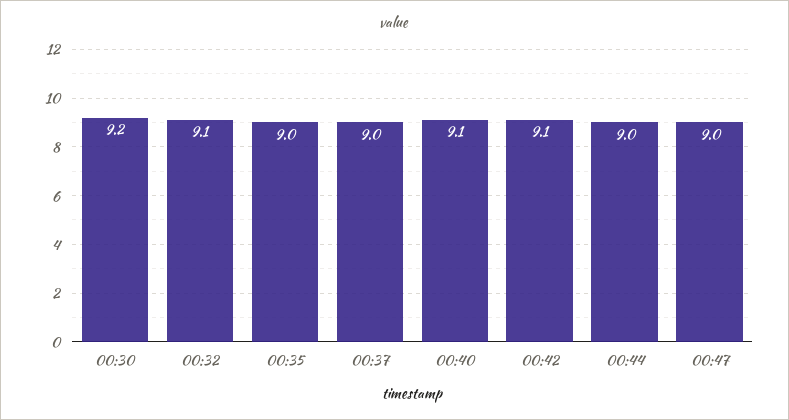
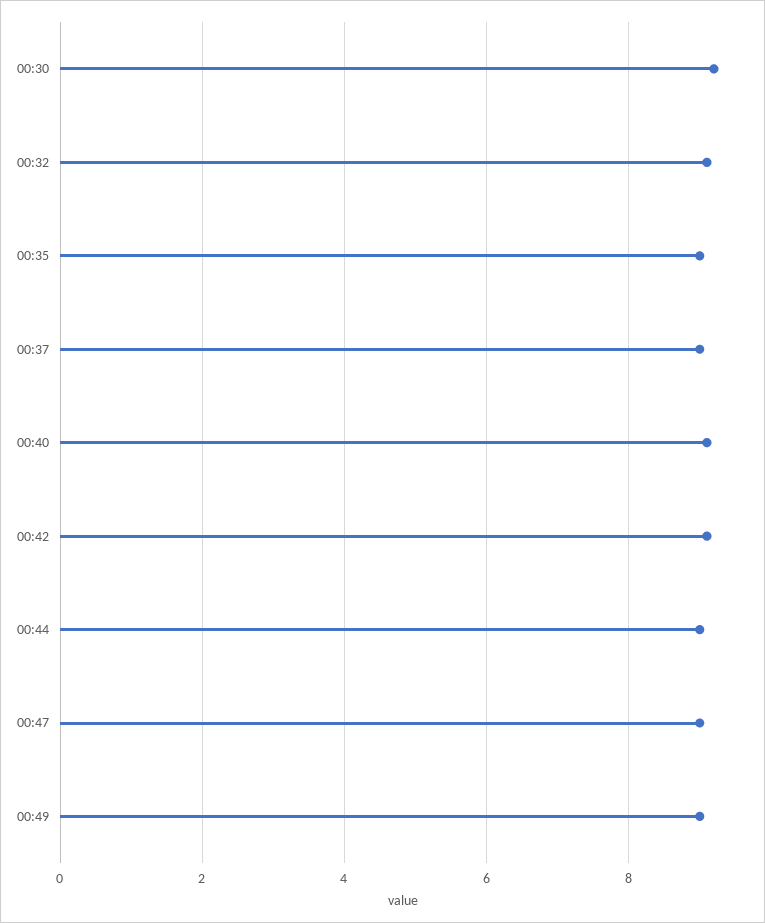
00:49: none -> 9

